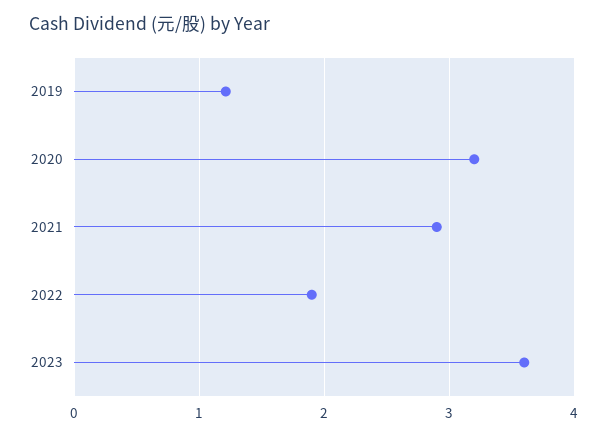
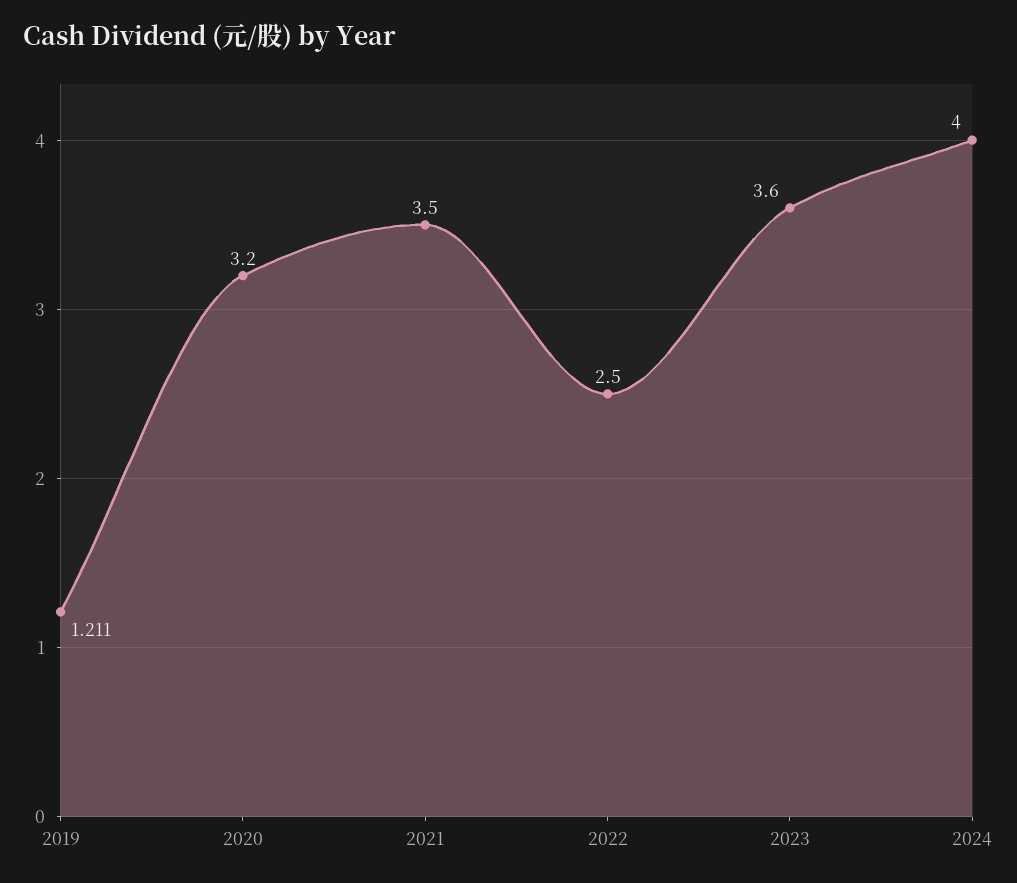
2021: 2.9 -> 3.5
2022: 1.9 -> 2.5
2024: none -> 4

